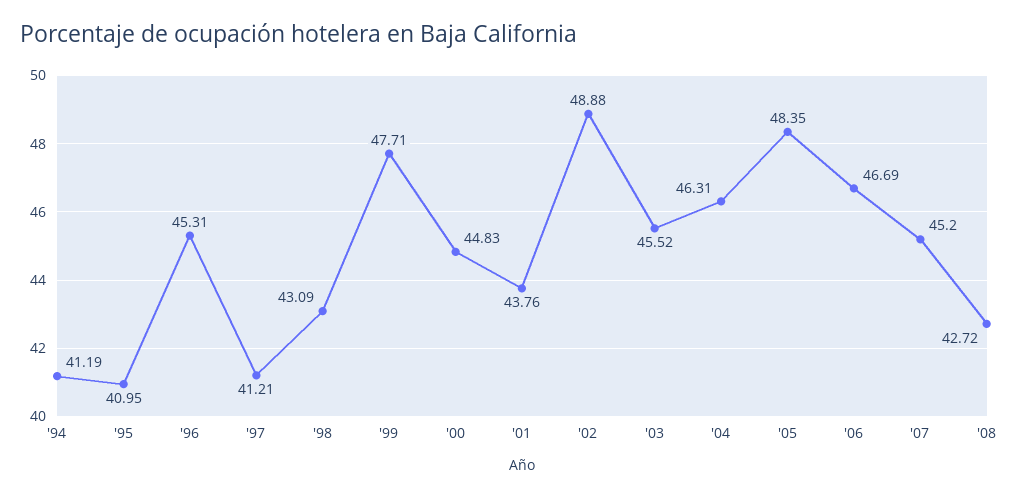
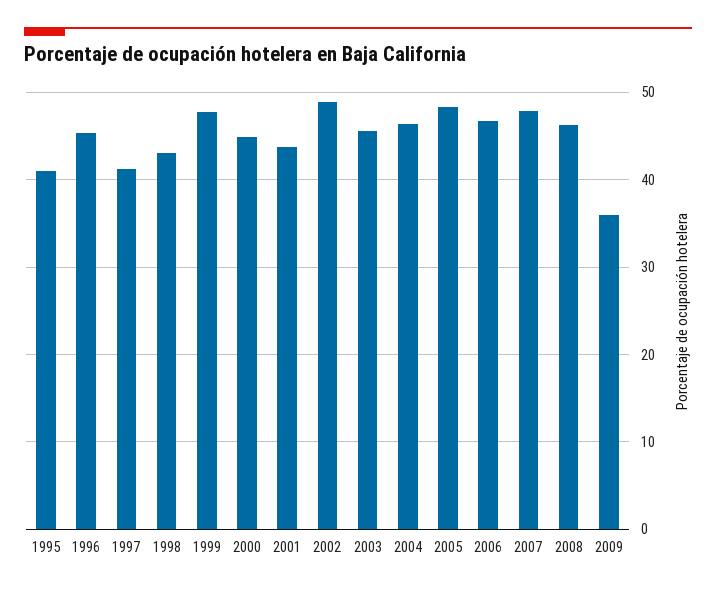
'94: 41.19 -> none
'07: 45.2 -> 48
'08: 42.72 -> 46
2009: none -> 36

